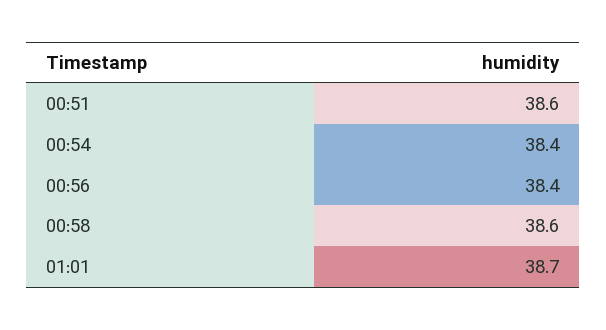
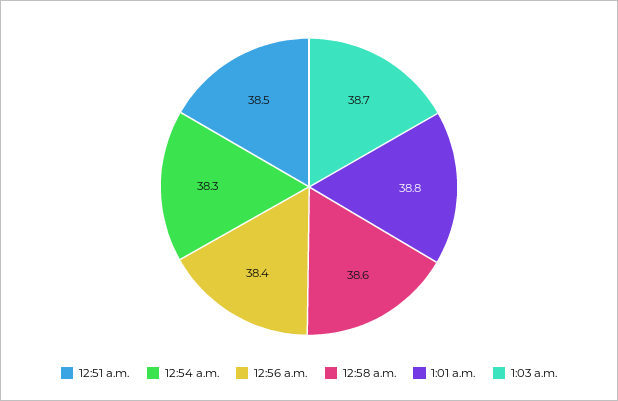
00:51: 38.6 -> 38.5
00:54: 38.4 -> 38.3
01:01: 38.7 -> 38.8
1:03 a.m.: none -> 38.7

